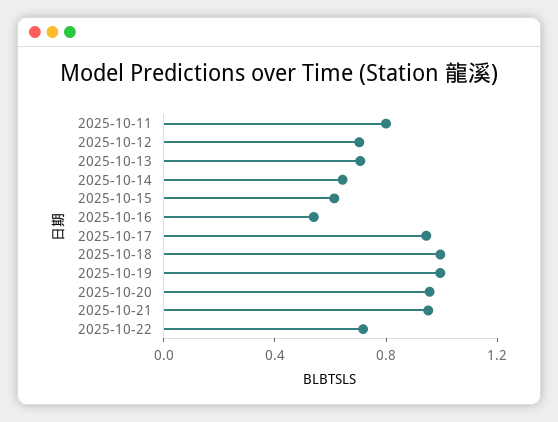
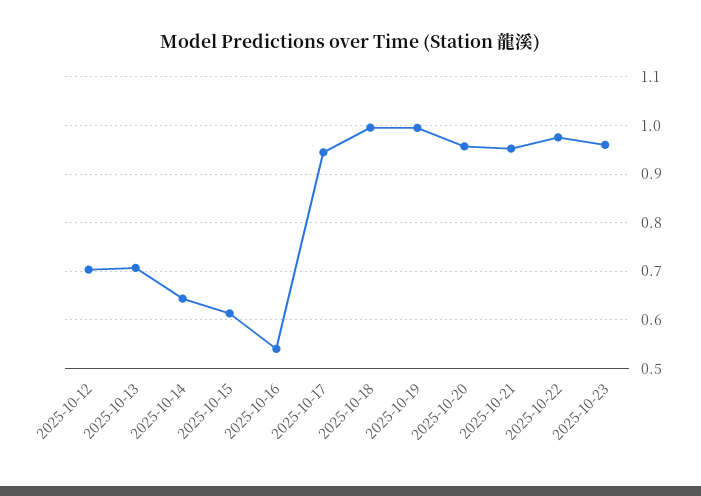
2025-10-11: 0.8 -> none
2025-10-22: 0.7 -> 0.98
2025-10-23: none -> 0.96

